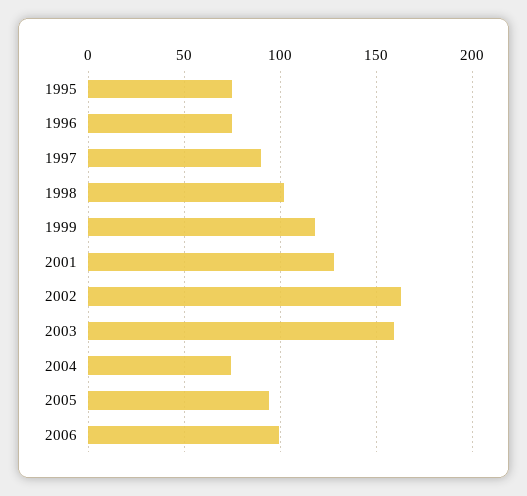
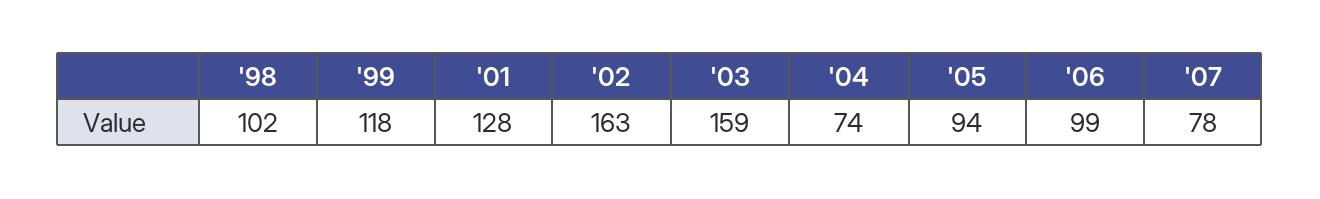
1995: 75 -> none
1996: 75 -> none
1997: 90 -> none
'07: none -> 78

